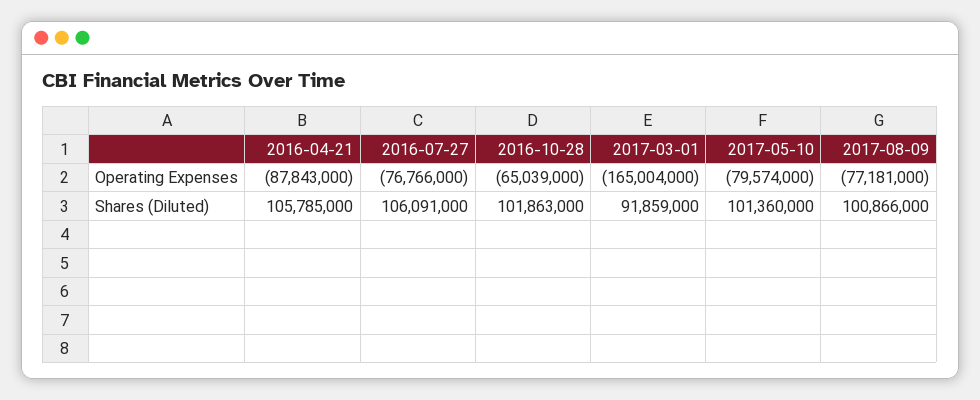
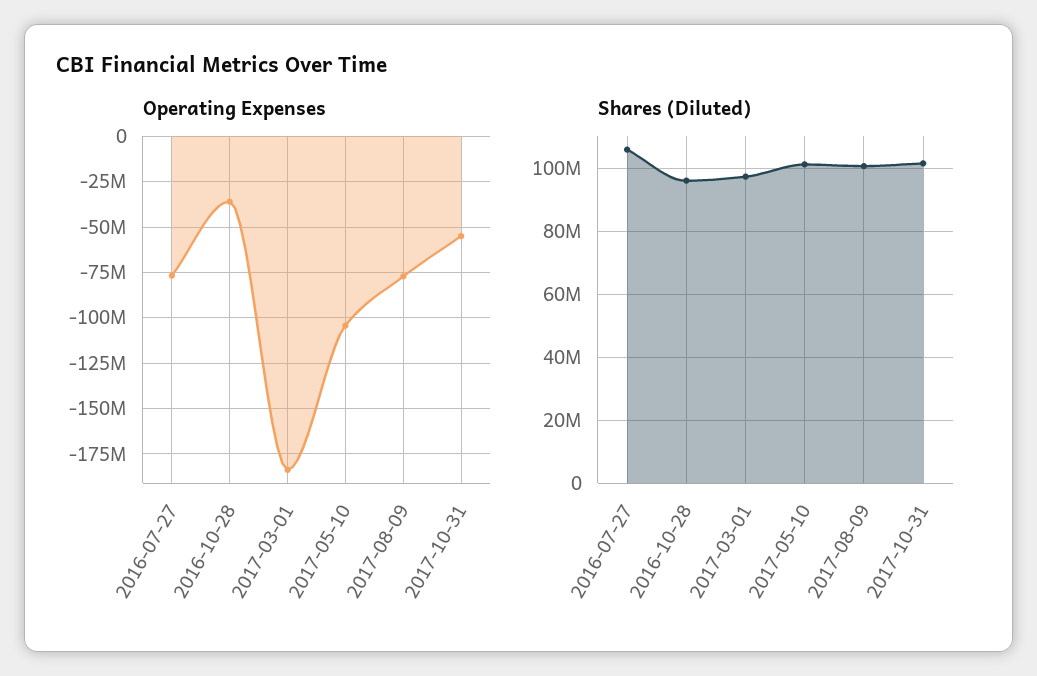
Operating Expenses, 2016-04-21: -87843000 -> none
Operating Expenses, 2016-10-28: -65039000 -> -35000000
Operating Expenses, 2017-03-01: -165004000 -> -185000000
Operating Expenses, 2017-05-10: -79574000 -> -105000000
Shares (Diluted), 2016-04-21: 105785000 -> none
Shares (Diluted), 2016-10-28: 101863000 -> 96000000
Shares (Diluted), 2017-03-01: 91859000 -> 98000000
Operating Expenses, 2017-10-31: none -> -55000000
Shares (Diluted), 2017-10-31: none -> 102000000

